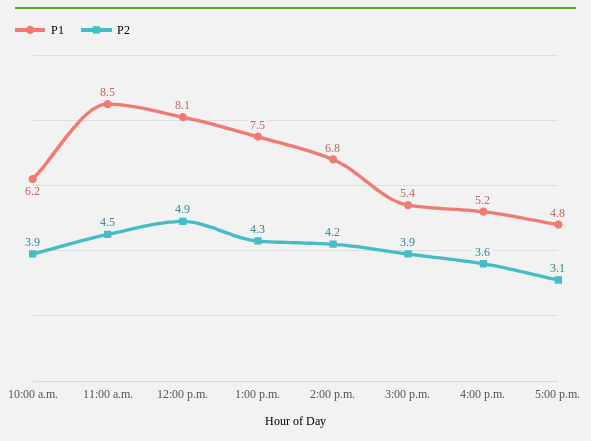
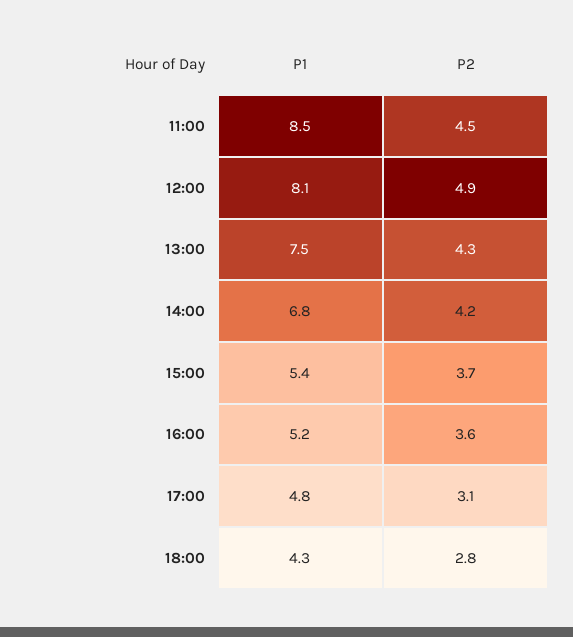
P1, 10:00 a.m.: 6.2 -> none
P2, 10:00 a.m.: 3.9 -> none
P2, 3:00 p.m.: 3.9 -> 3.7
P1, 18:00: none -> 4.3
P2, 18:00: none -> 2.8

